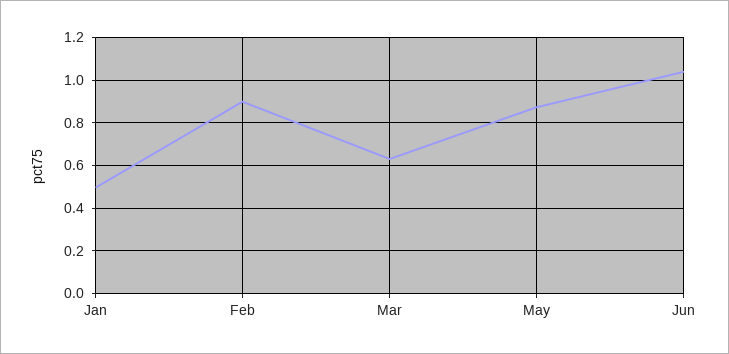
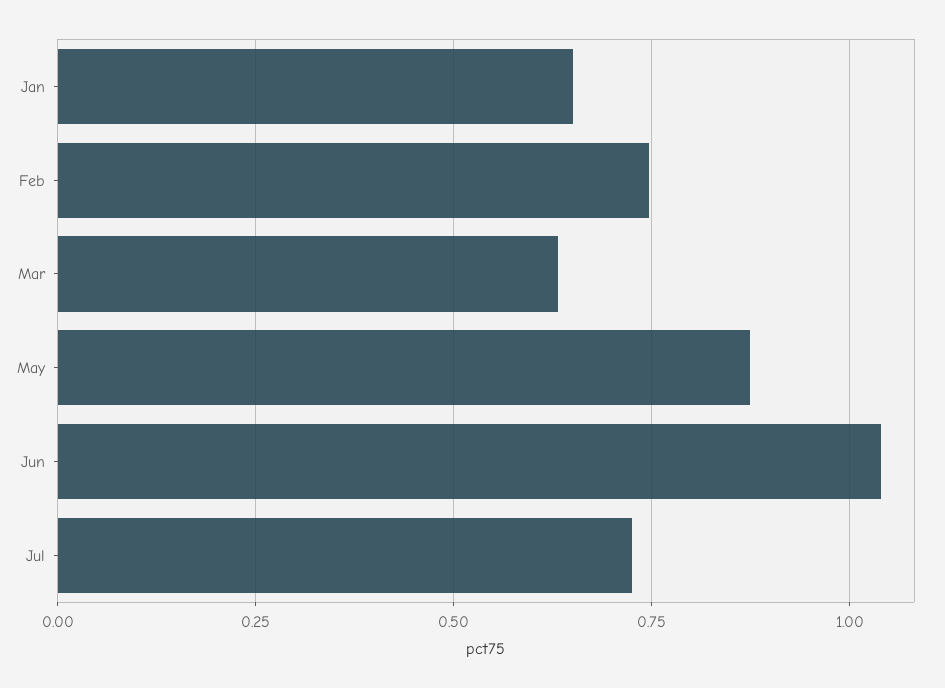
Jan: 0.5 -> 0.65
Feb: 0.9 -> 0.75
Jul: none -> 0.725

